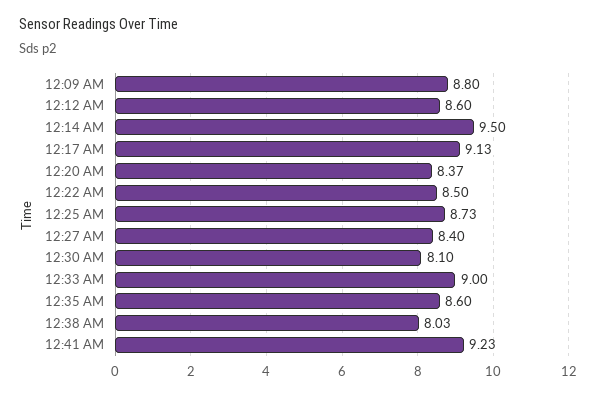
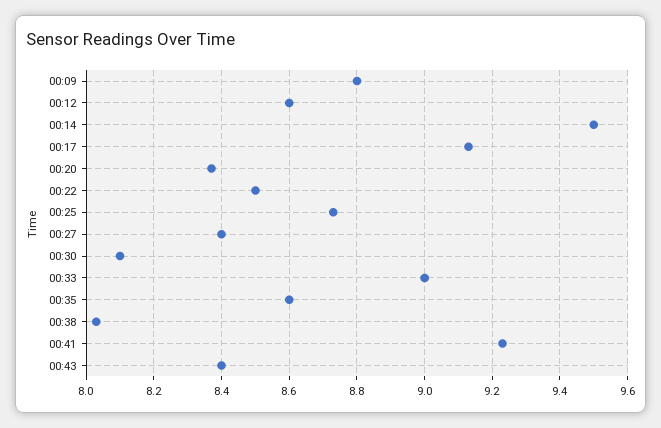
00:43: none -> 8.4

